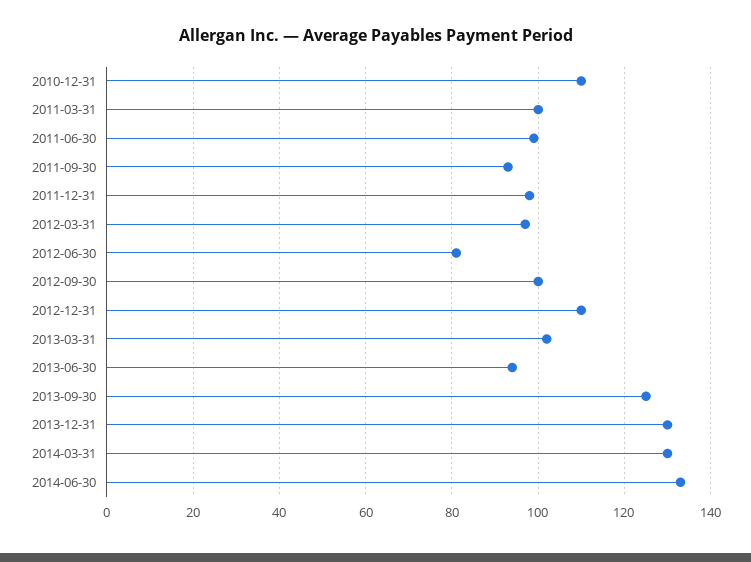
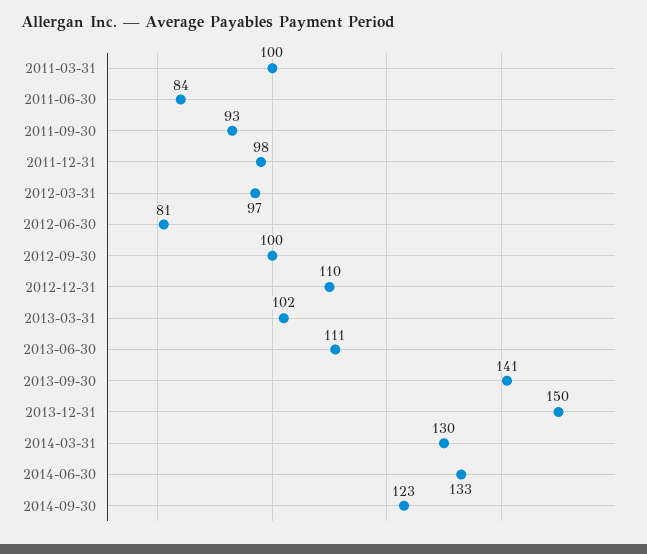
2010-12-31: 110 -> none
2011-06-30: 100 -> 84
2013-06-30: 95 -> 111
2013-09-30: 125 -> 141
2013-12-31: 130 -> 150
2014-09-30: none -> 123

